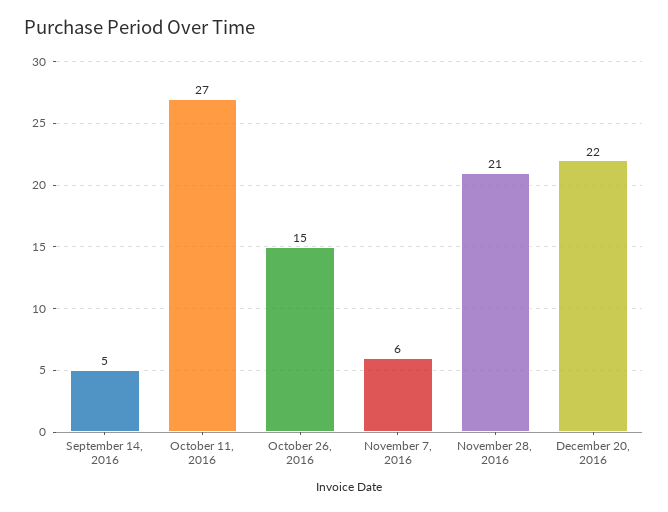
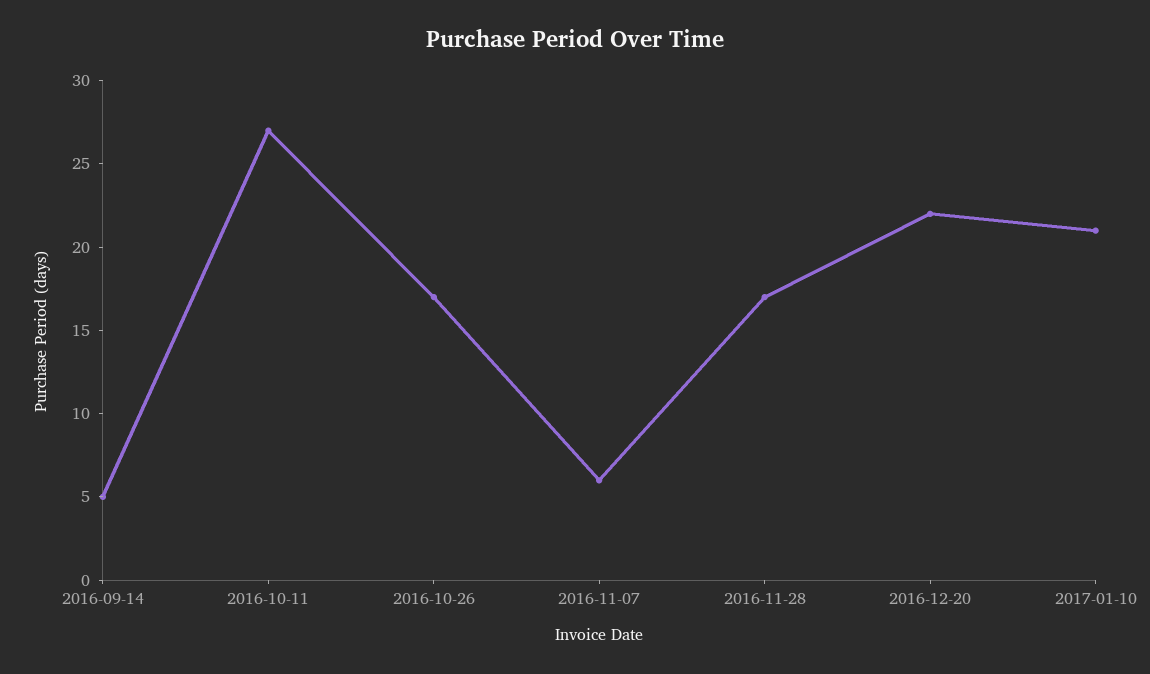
October 26, 2016: 15 -> 17
November 28, 2016: 21 -> 17
2017-01-10: none -> 21

